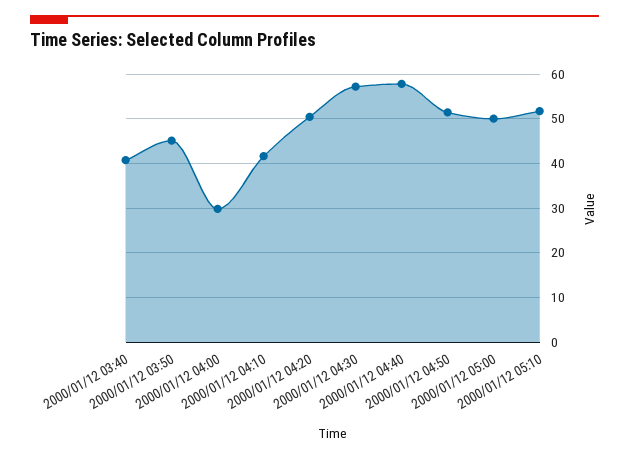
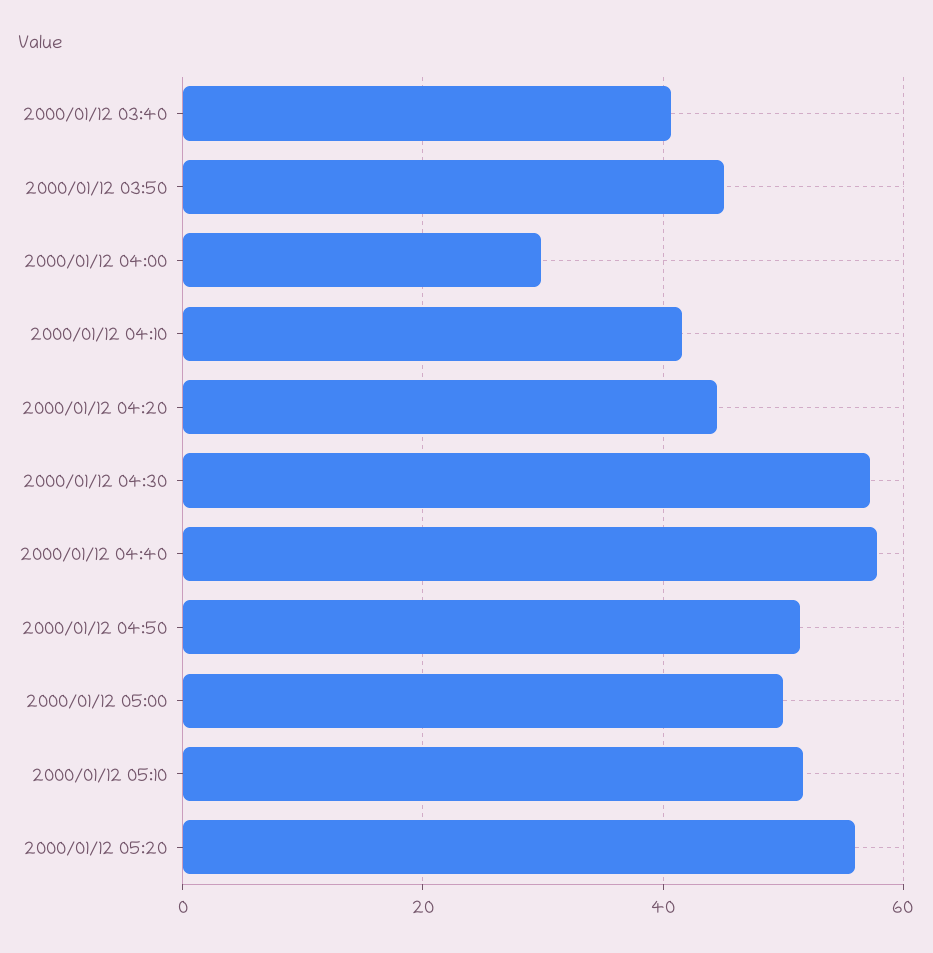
2000/01/12 04:20: 50 -> 44
2000/01/12 05:20: none -> 56

